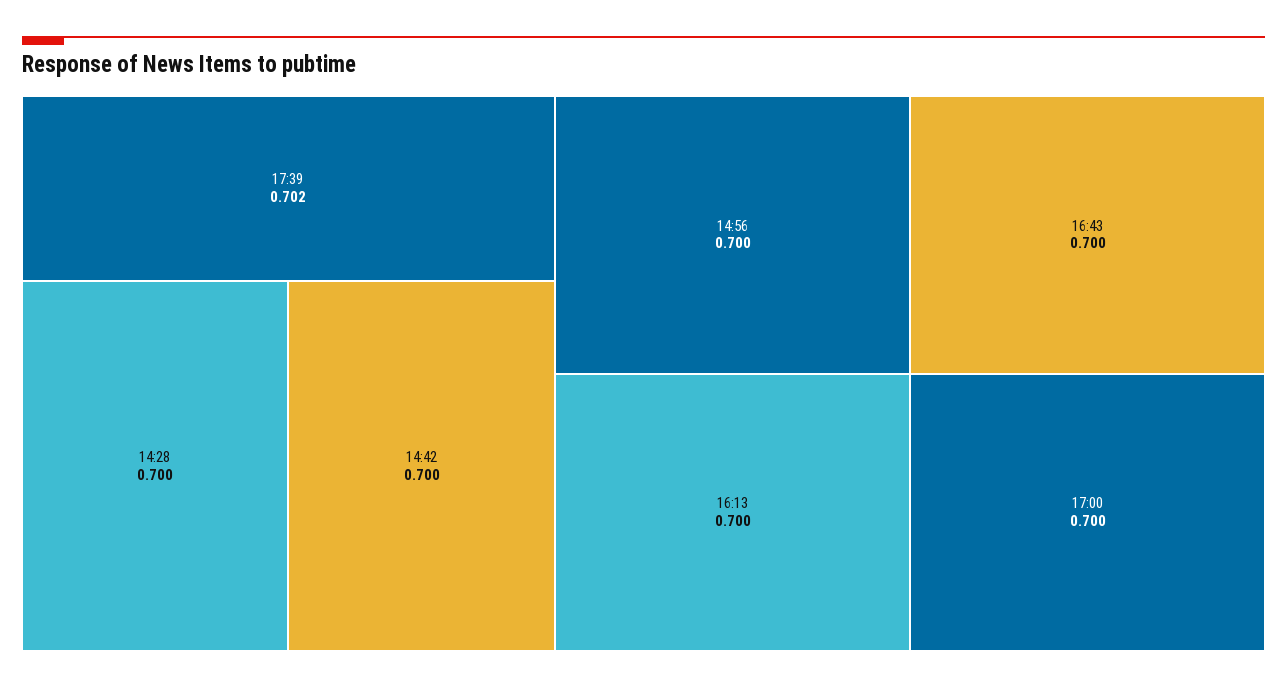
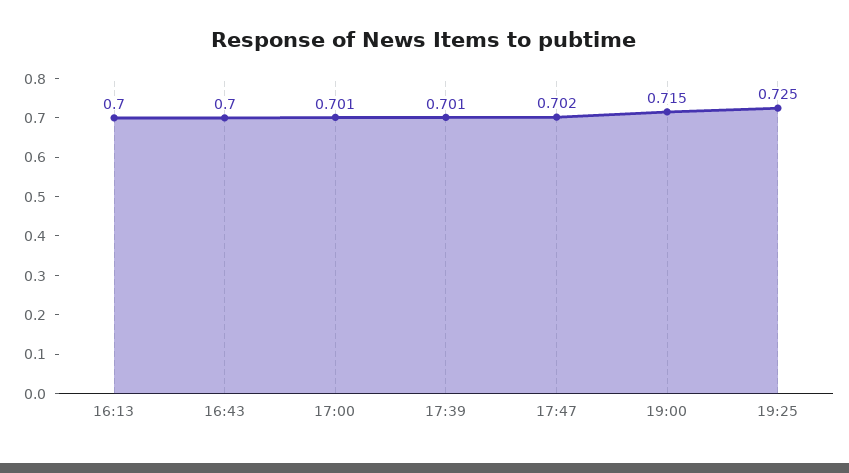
17:39: 0.702 -> 0.701
14:28: 0.7 -> none
14:42: 0.7 -> none
14:56: 0.7 -> none
17:00: 0.7 -> 0.701
17:47: none -> 0.702
19:00: none -> 0.715
19:25: none -> 0.725

